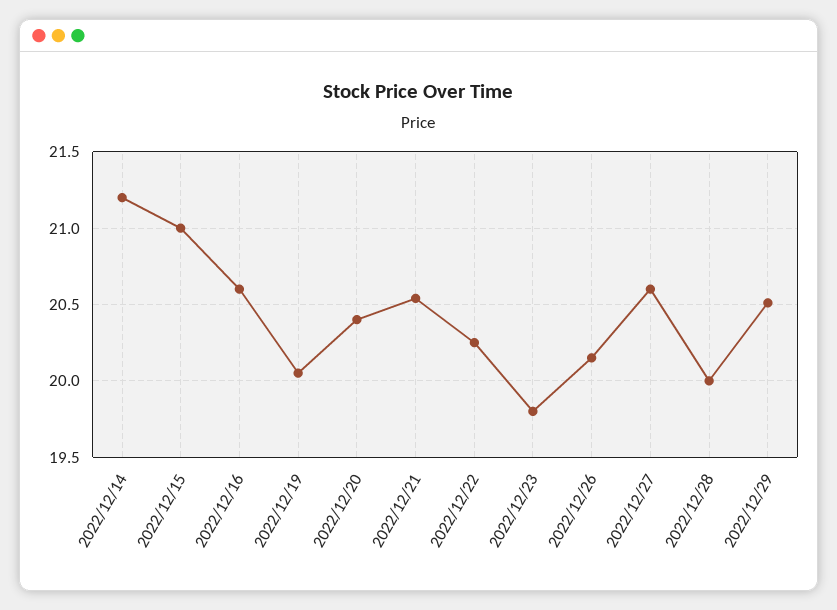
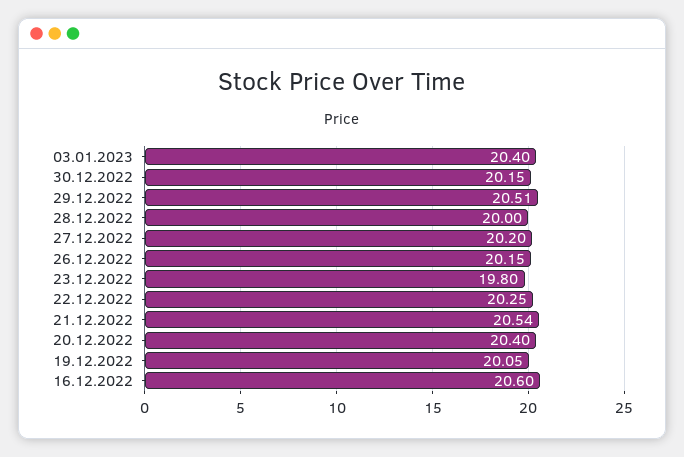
2022/12/14: 21.2 -> none
2022/12/15: 21 -> none
2022/12/27: 20.6 -> 20.2
03.01.2023: none -> 20.4
30.12.2022: none -> 20.15

